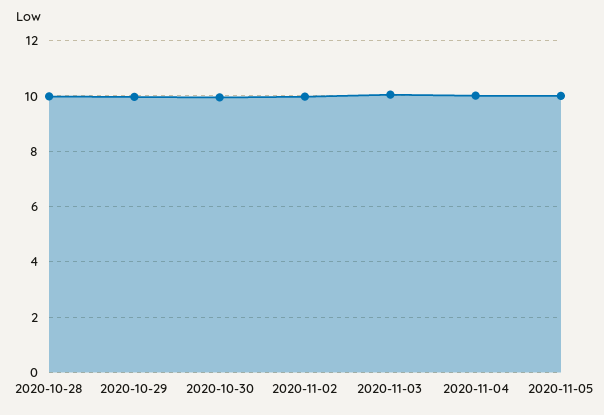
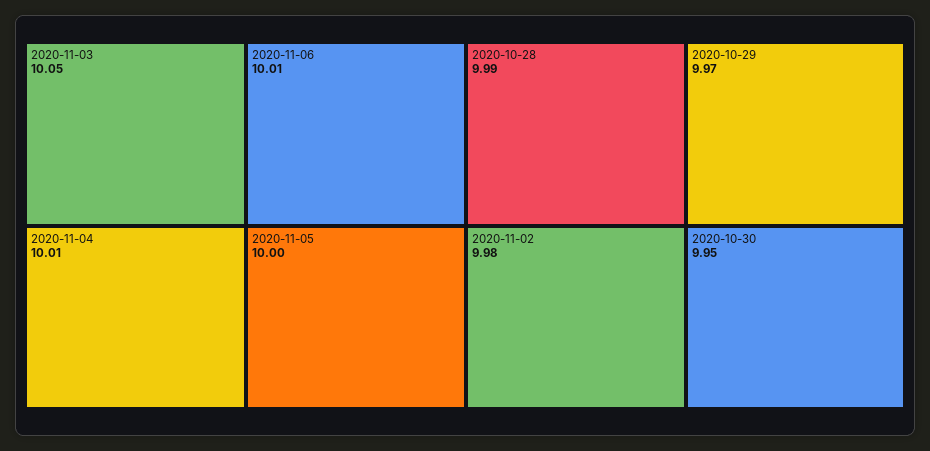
2020-11-06: none -> 10.01

